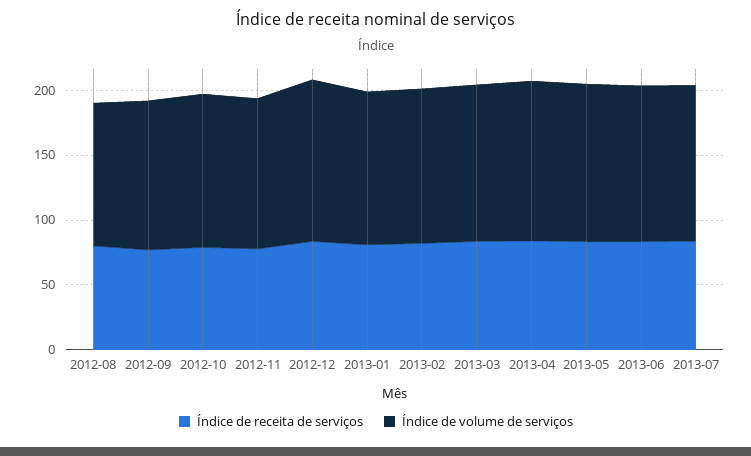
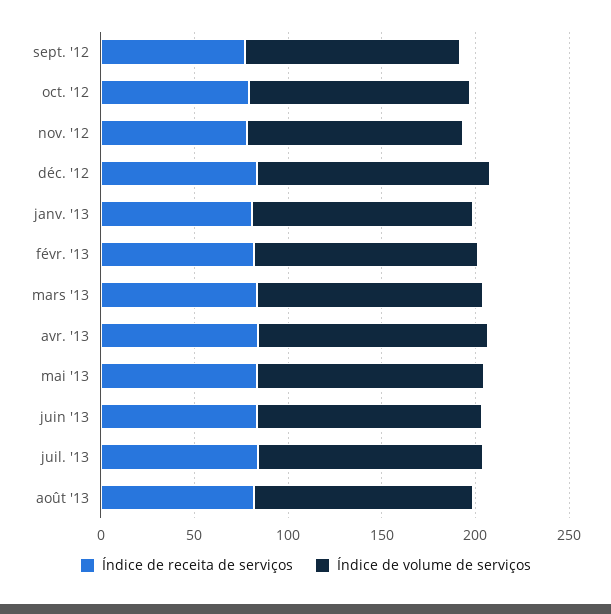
Índice de receita de serviços, 2012-08: 80 -> none
Índice de volume de serviços, 2012-08: 110 -> none
Índice de receita de serviços, août '13: none -> 80
Índice de volume de serviços, août '13: none -> 120

